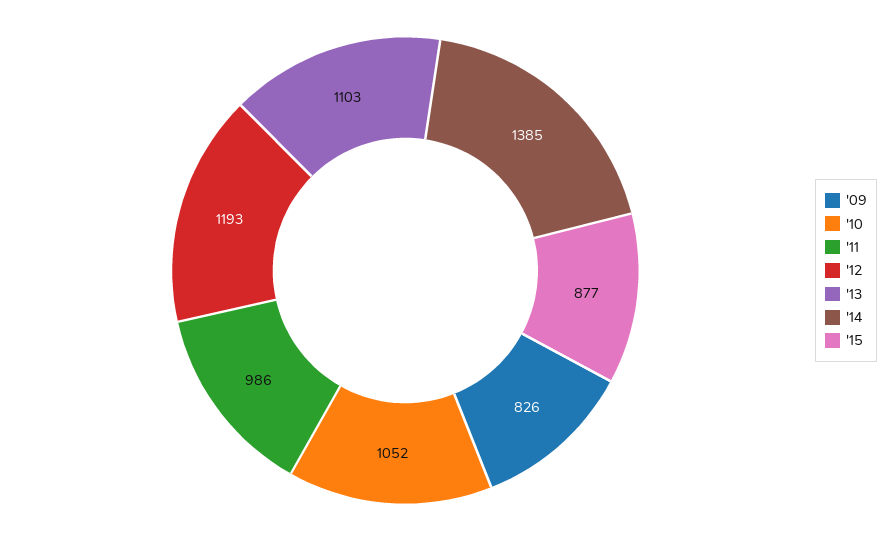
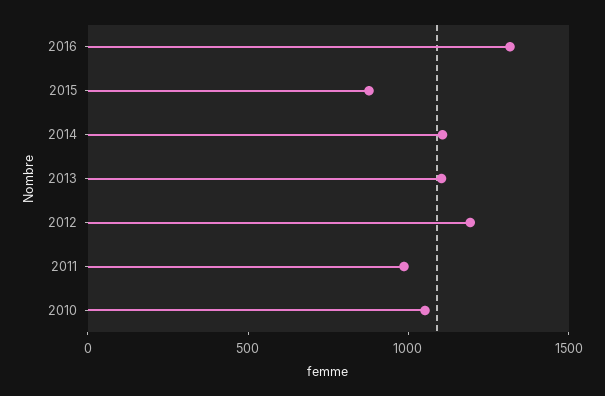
'09: 826 -> none
'14: 1385 -> 1100
2016: none -> 1300

